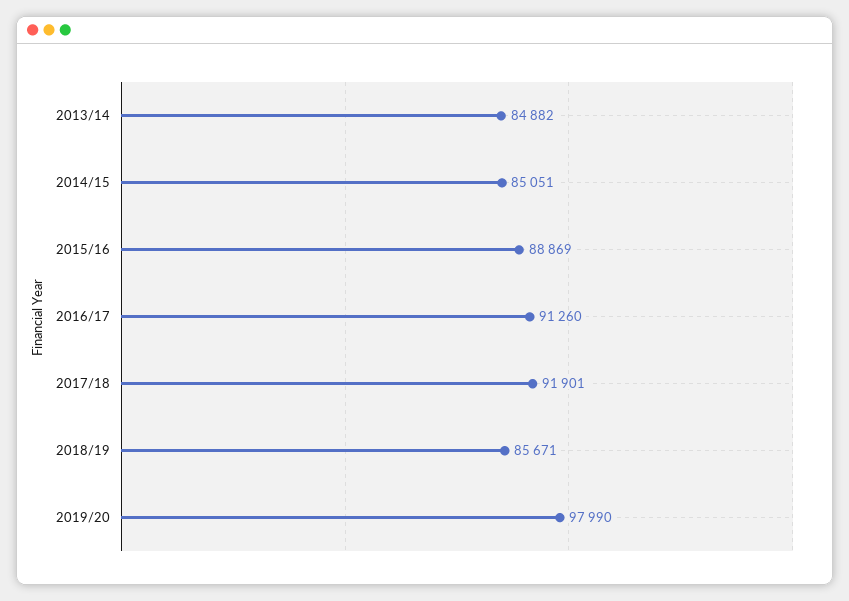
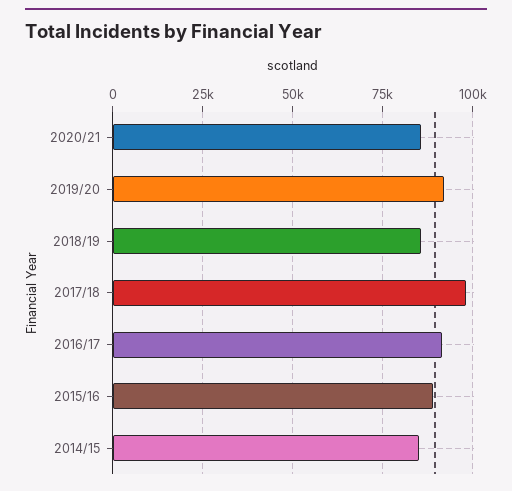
2013/14: 84882 -> none
2017/18: 91901 -> 97500
2019/20: 97990 -> 92500
2020/21: none -> 85000

